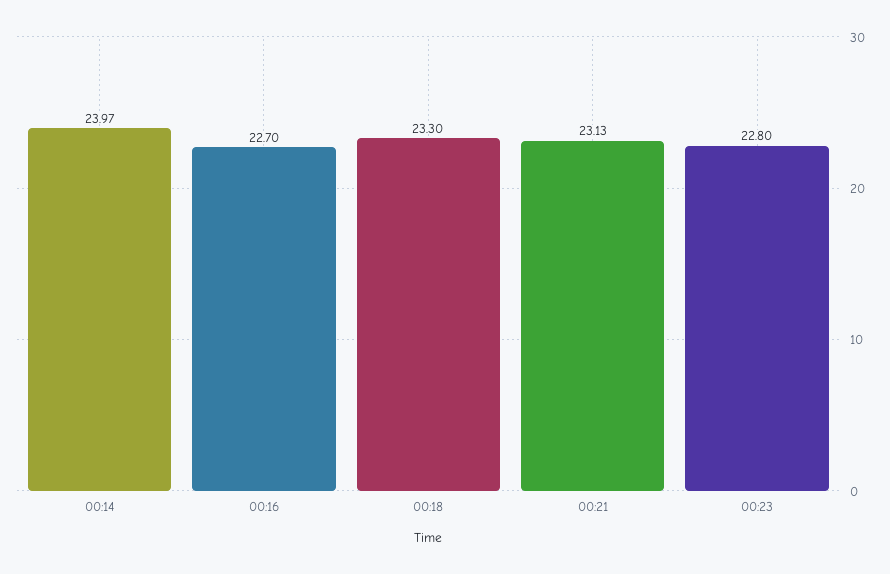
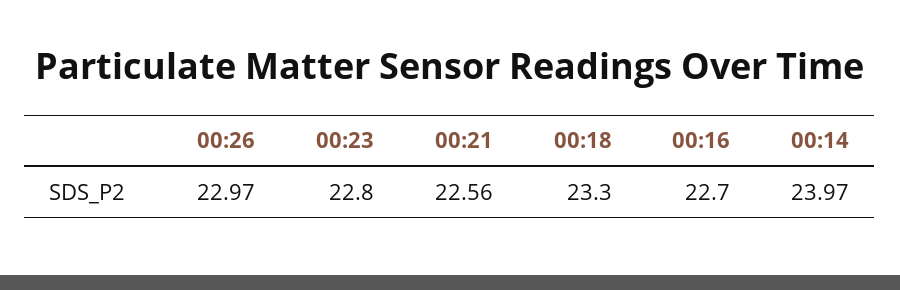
00:21: 23.13 -> 22.56
00:26: none -> 22.97

